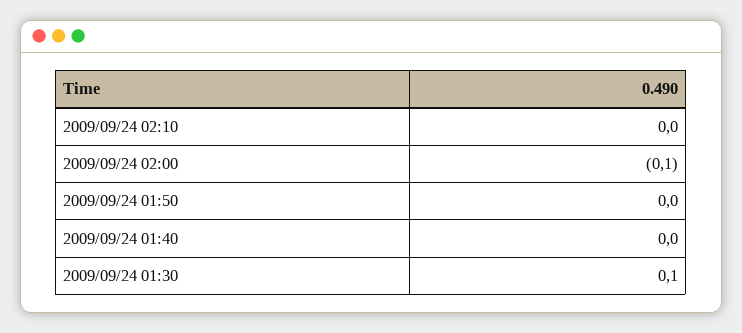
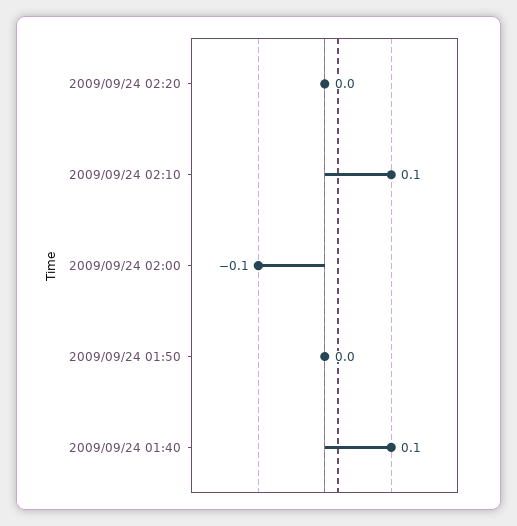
2009/09/24 02:10: 0 -> 0.1
2009/09/24 01:40: 0 -> 0.1
2009/09/24 01:30: 0.1 -> none
2009/09/24 02:20: none -> 0

